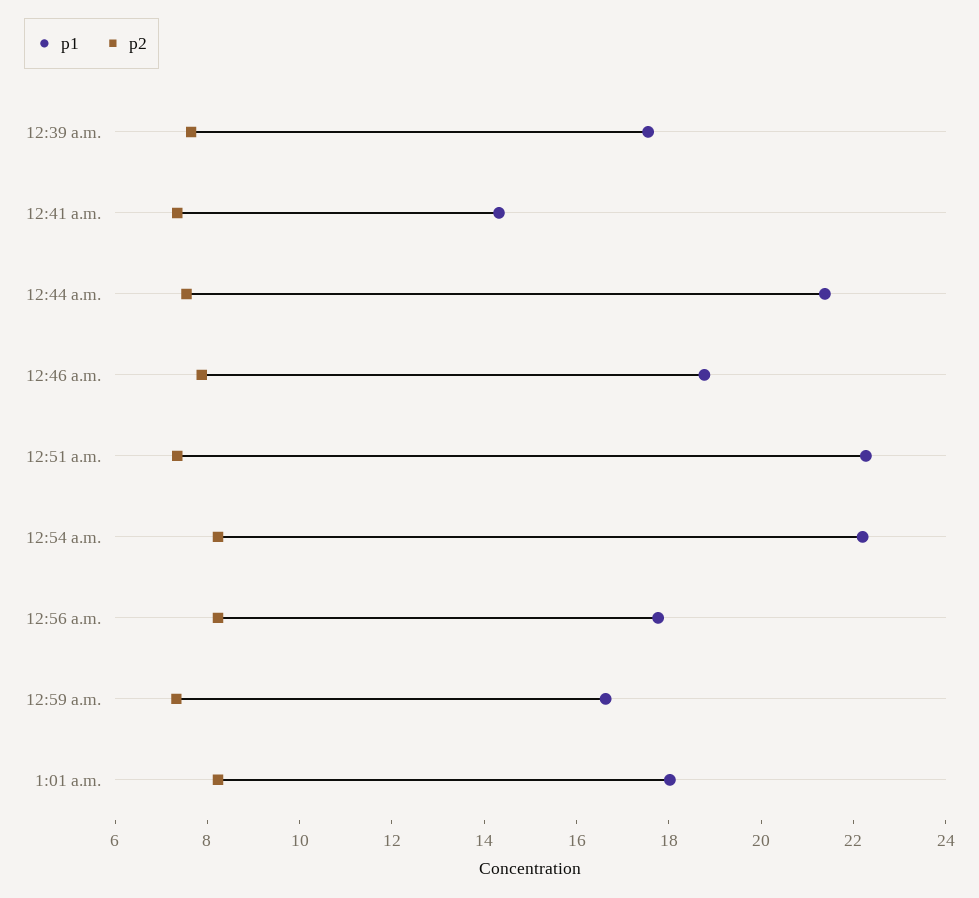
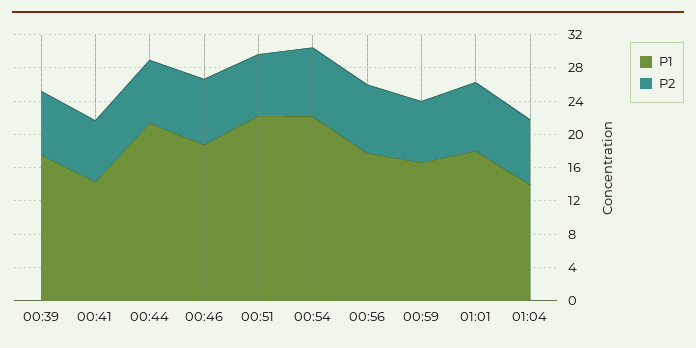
p1, 01:04: none -> 14
p2, 01:04: none -> 8

